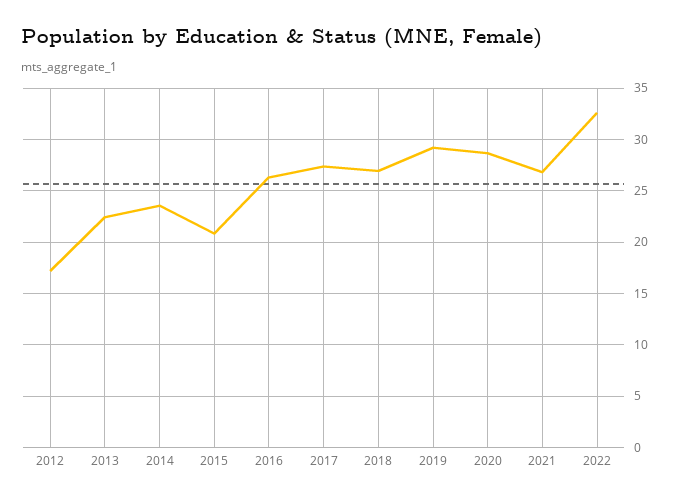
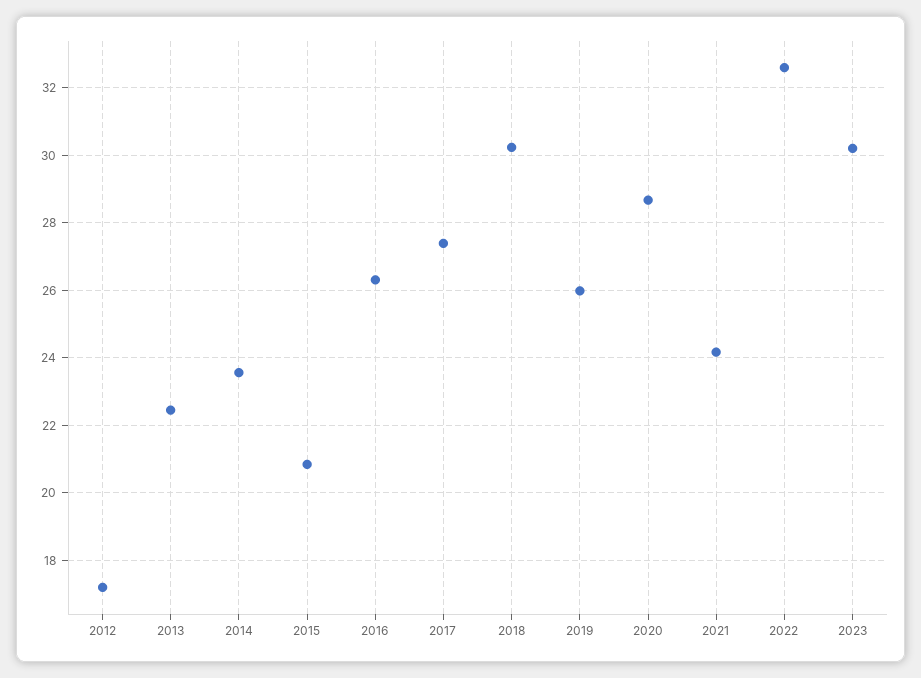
2018: 27 -> 30.2
2019: 29 -> 26
2021: 27 -> 24.2
2023: none -> 30.2

